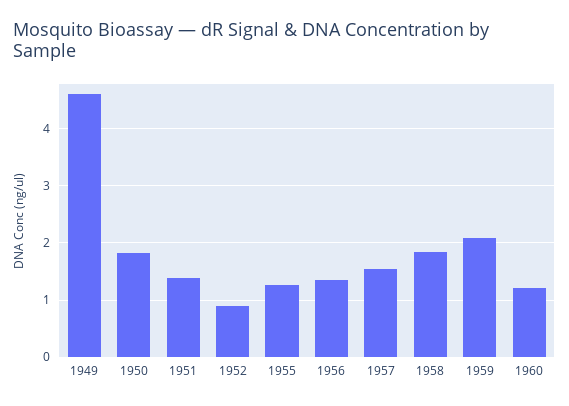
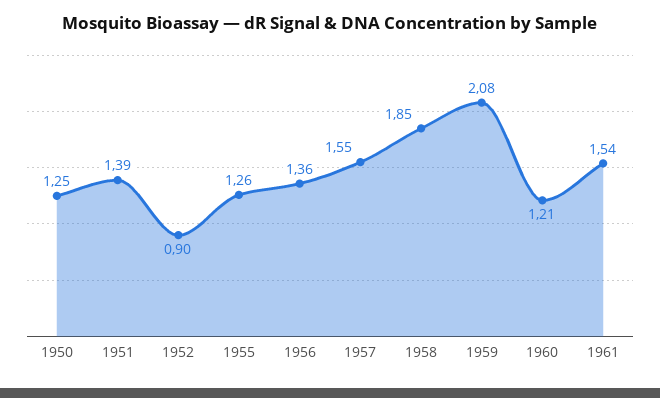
1949: 4.6 -> none
1950: 1.8 -> 1.25
1961: none -> 1.54

